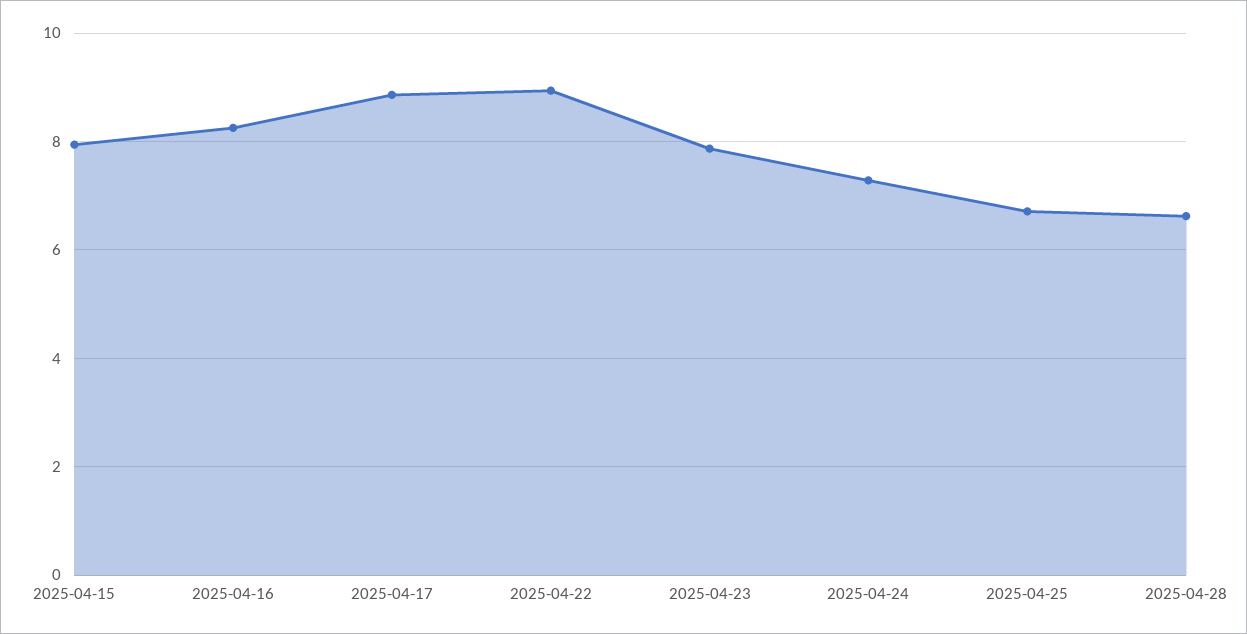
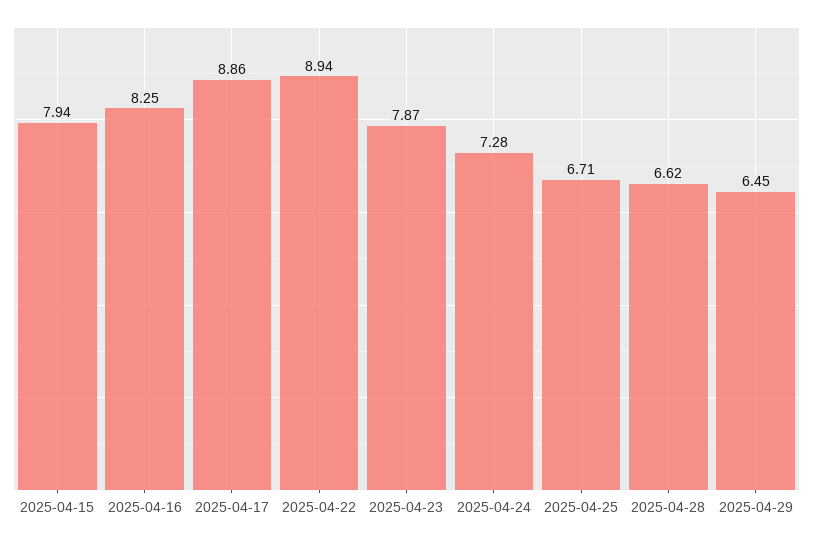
2025-04-29: none -> 6.45

